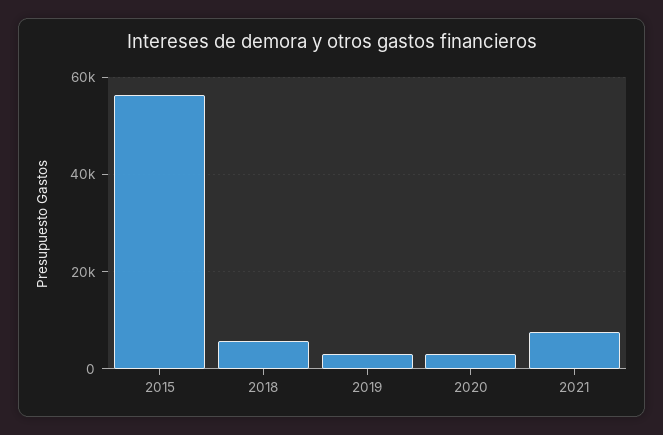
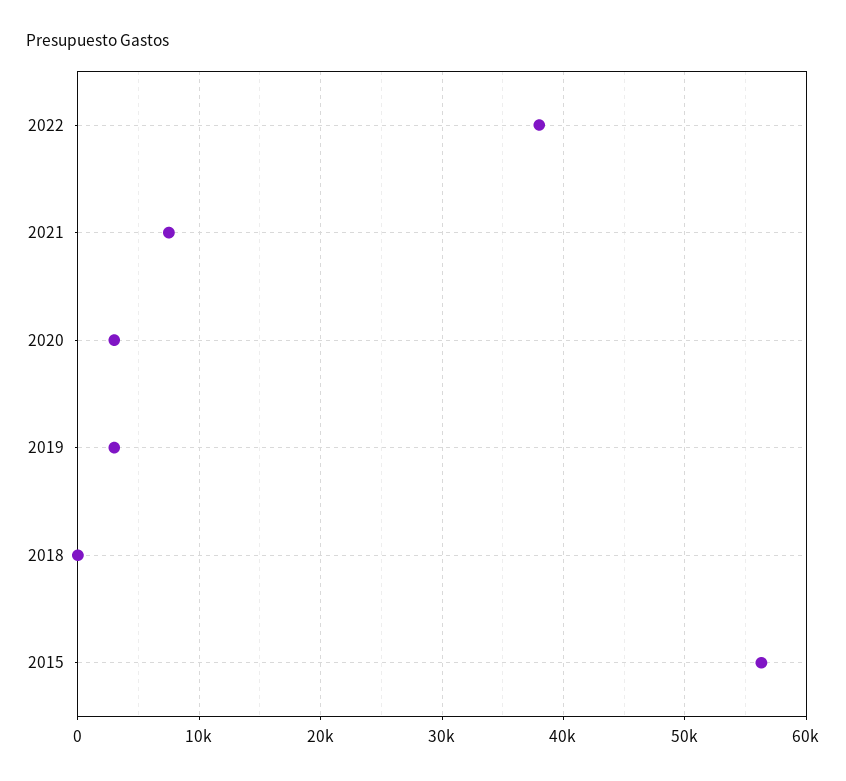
2018: 6000 -> 0
2022: none -> 38000

